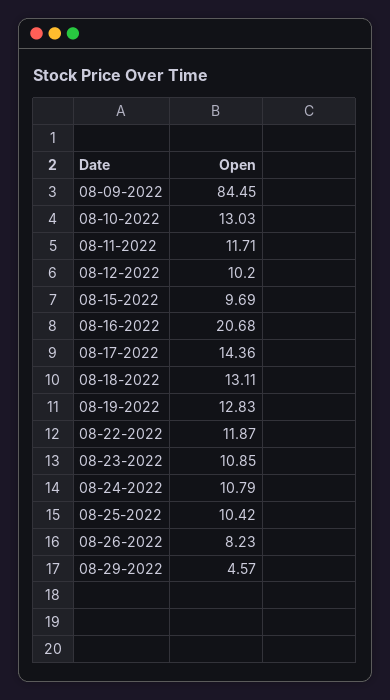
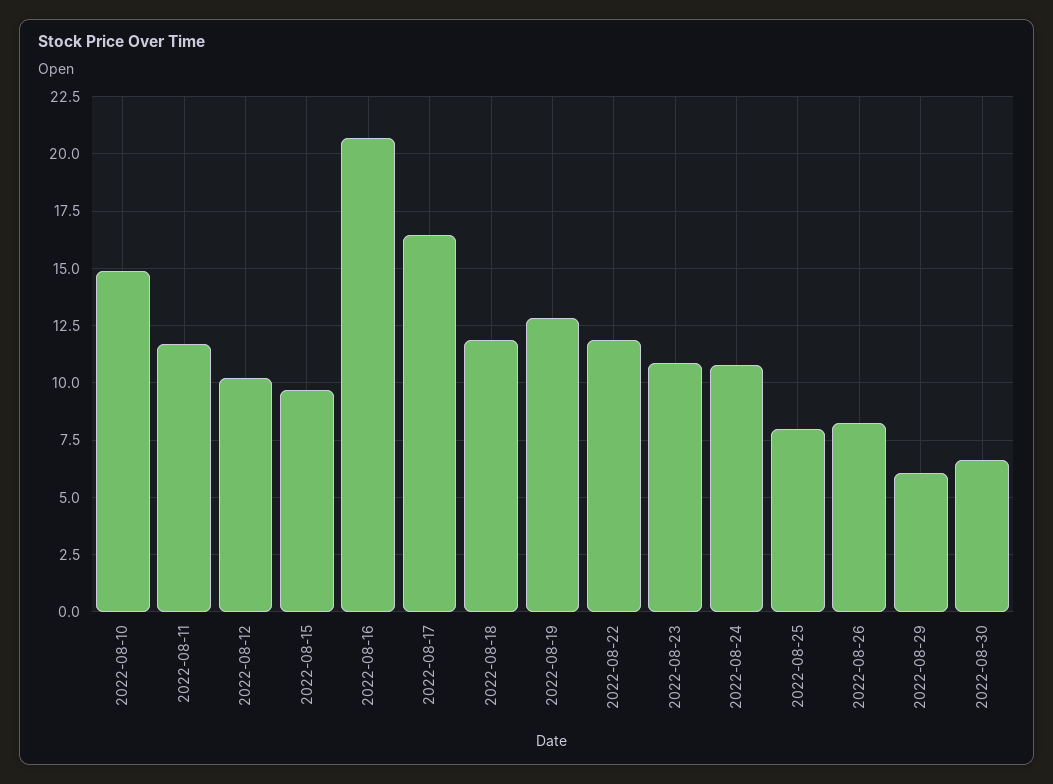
08-09-2022: 84.45 -> none
08-10-2022: 13.03 -> 15
08-17-2022: 14.36 -> 16.5
08-18-2022: 13.11 -> 12
08-25-2022: 10.42 -> 8
08-29-2022: 4.57 -> 6
2022-08-30: none -> 6.5

